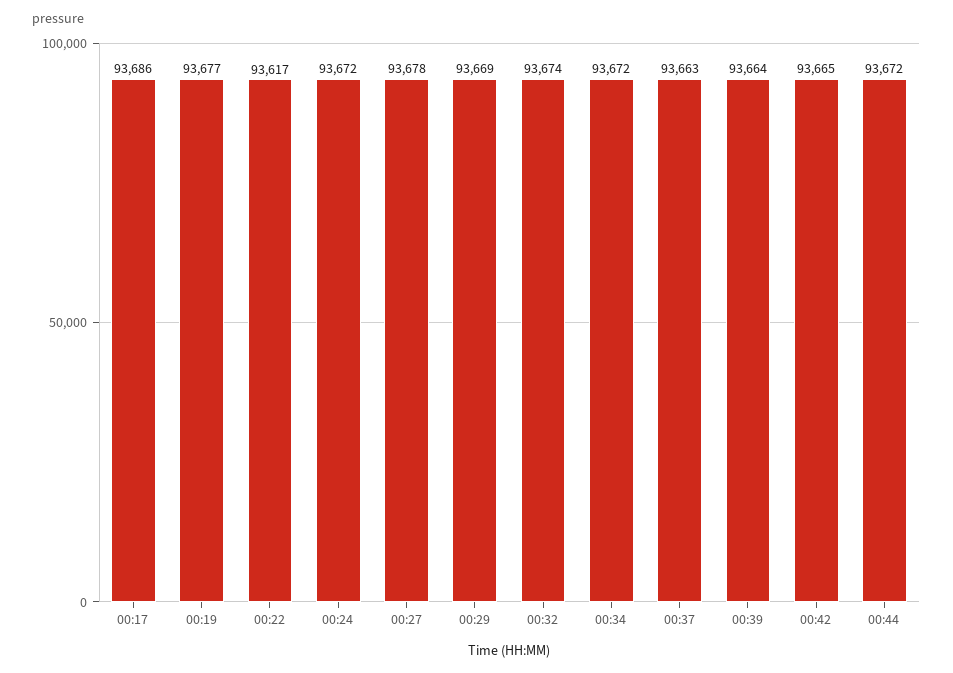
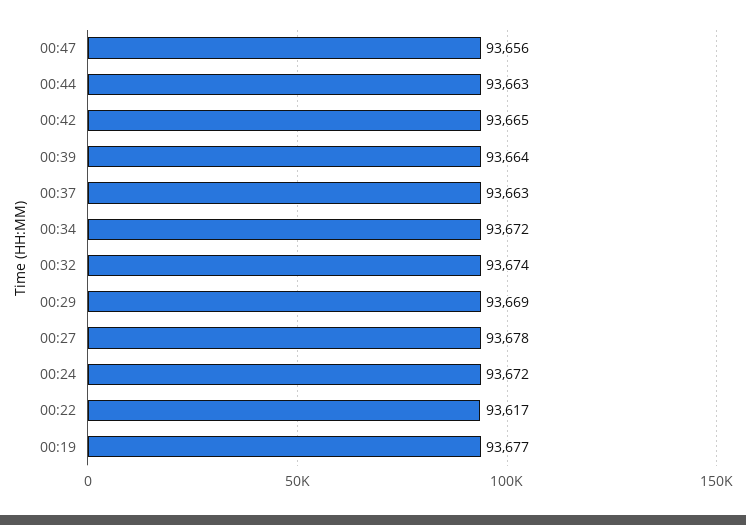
00:17: 93686 -> none
00:44: 93672 -> 93663
00:47: none -> 93656

